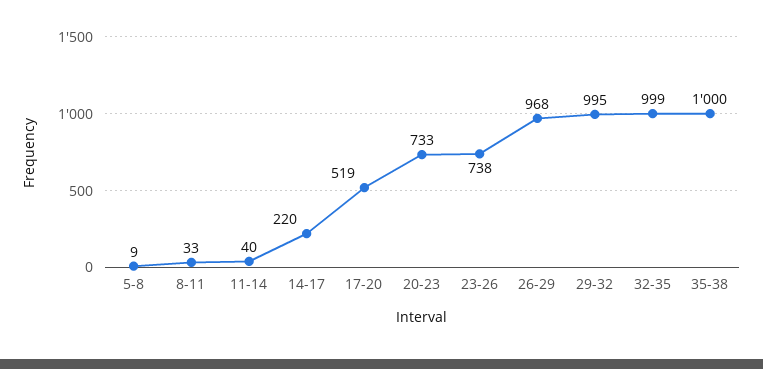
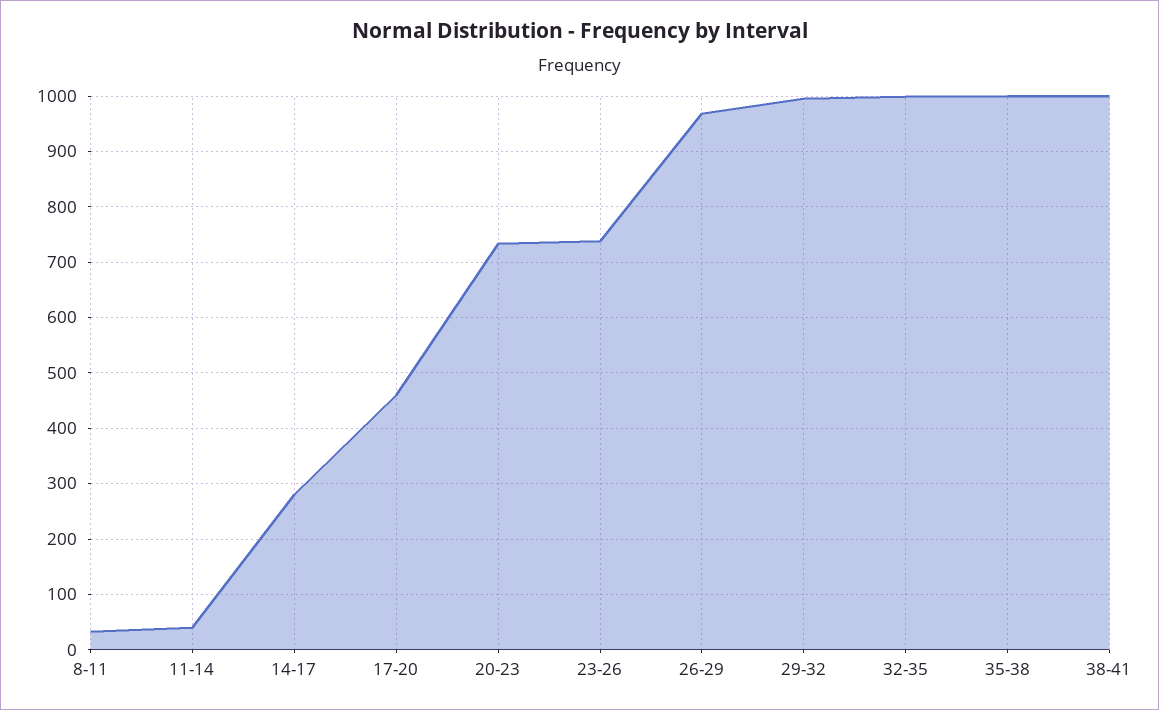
5-8: 9 -> none
14-17: 220 -> 280
17-20: 519 -> 460
38-41: none -> 1000

